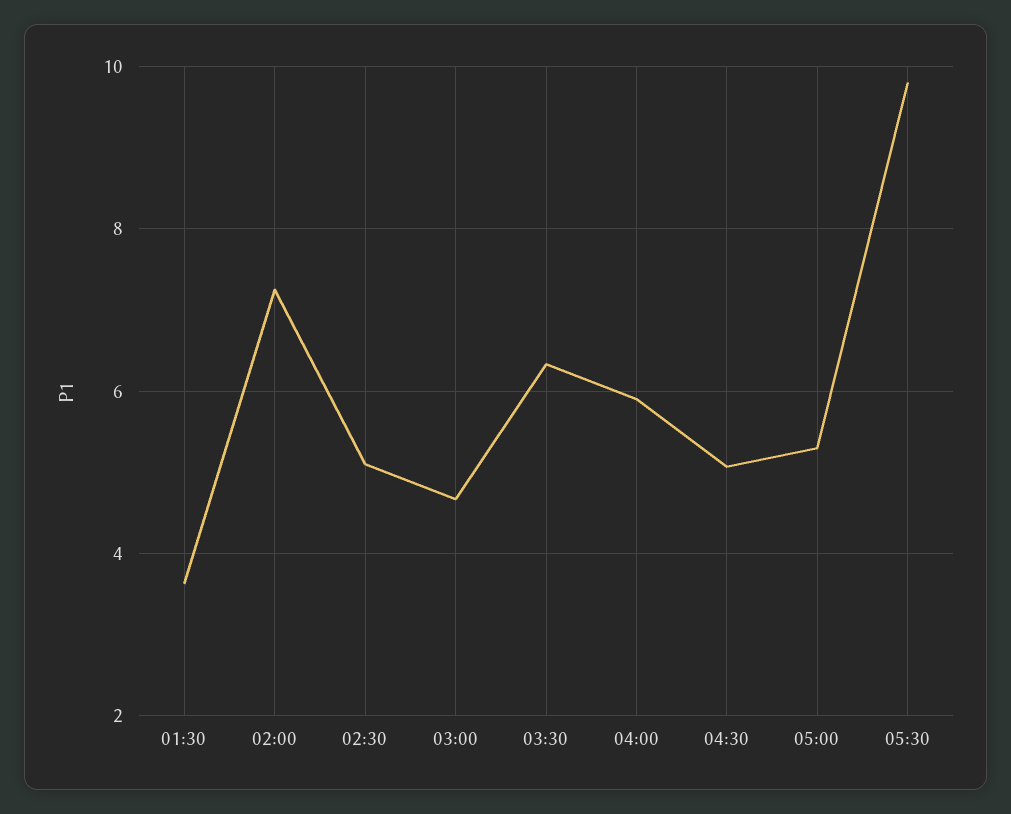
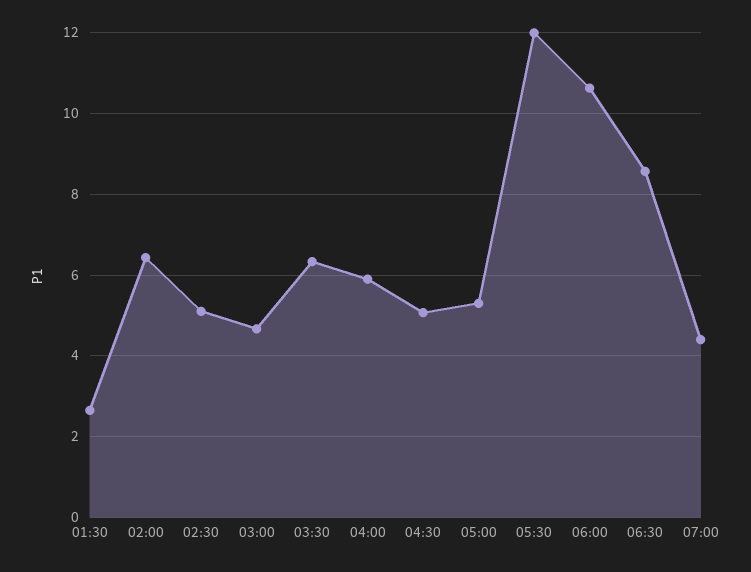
01:30: 3.6 -> 2.6
02:00: 7.2 -> 6.4
05:30: 9.8 -> 12
06:00: none -> 10.6
06:30: none -> 8.6
07:00: none -> 4.4

